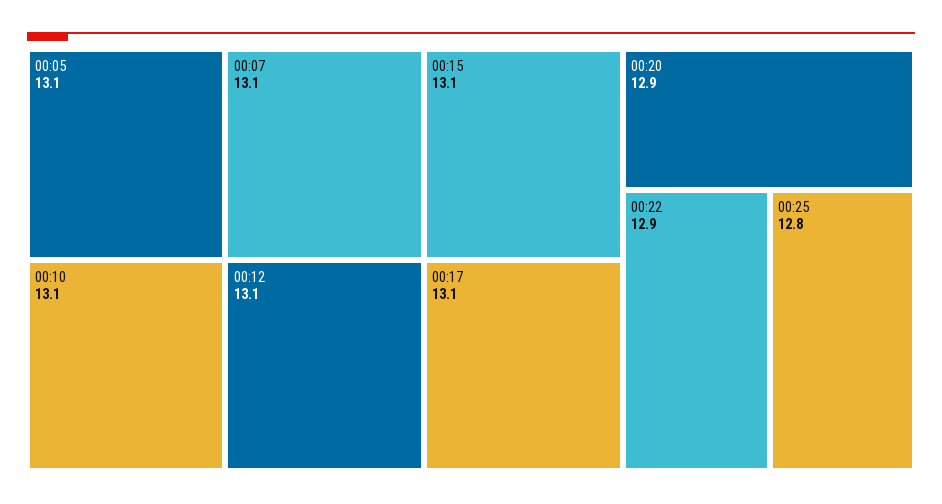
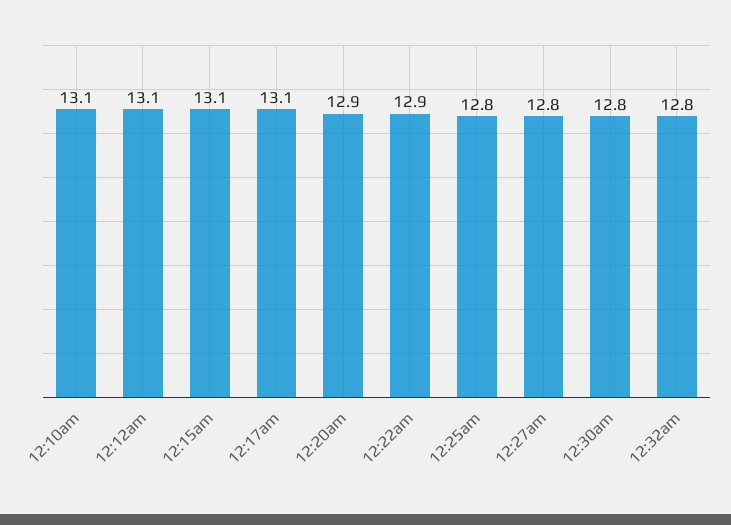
00:05: 13.1 -> none
00:07: 13.1 -> none
12:27am: none -> 12.8
12:30am: none -> 12.8
12:32am: none -> 12.8

